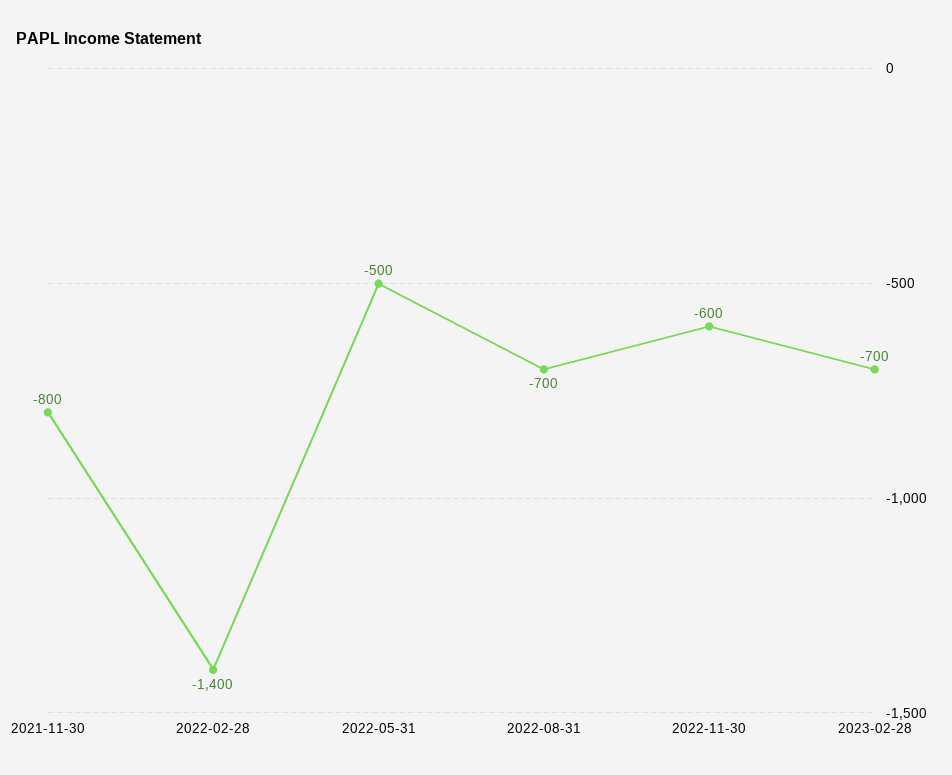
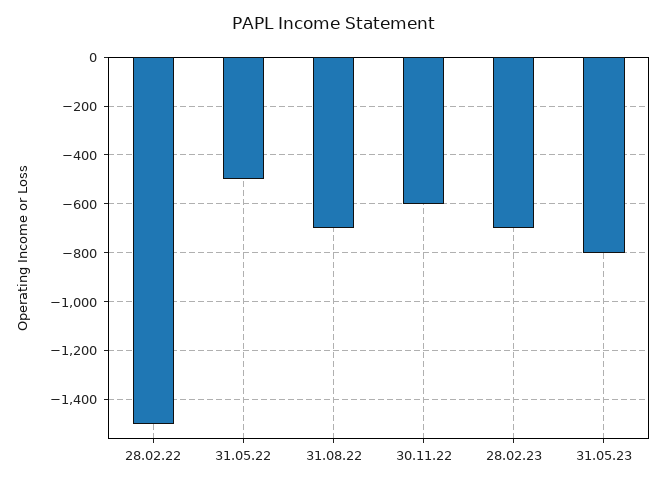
2021-11-30: -800 -> none
2022-02-28: -1400 -> -1500
31.05.23: none -> -800

